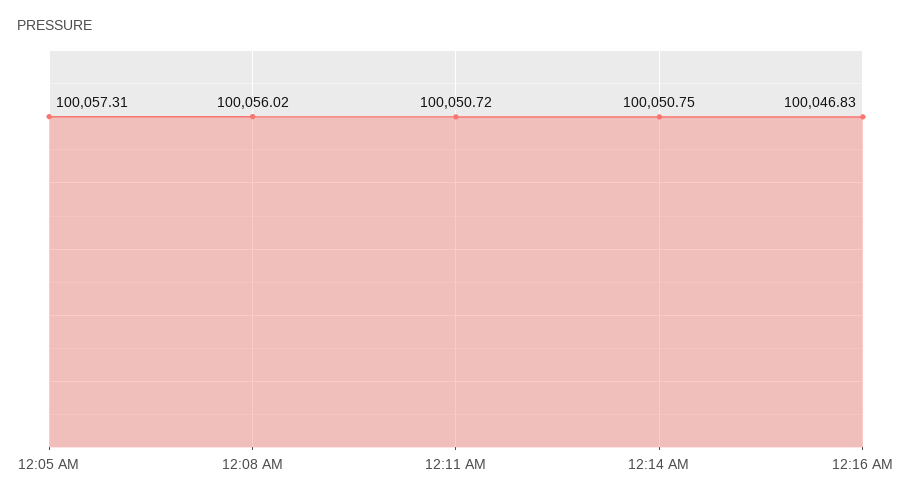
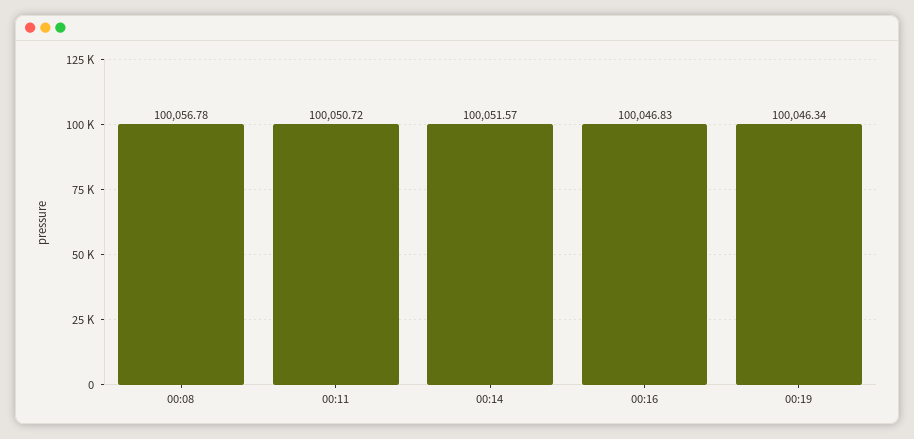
12:05 AM: 100057.31 -> none
12:08 AM: 100056.02 -> 100056.78
12:14 AM: 100050.75 -> 100051.57
00:19: none -> 100046.34

